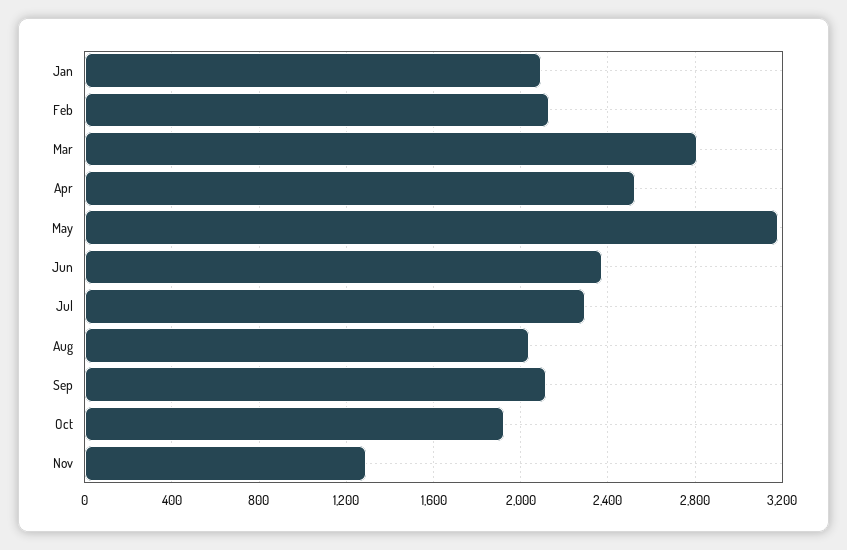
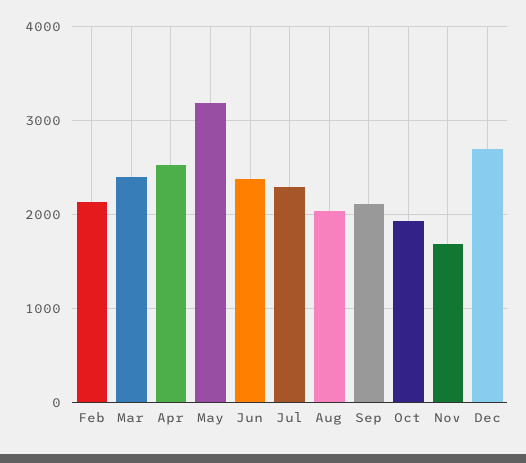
Jan: 2100 -> none
Mar: 2800 -> 2400
Nov: 1300 -> 1700
Dec: none -> 2700

